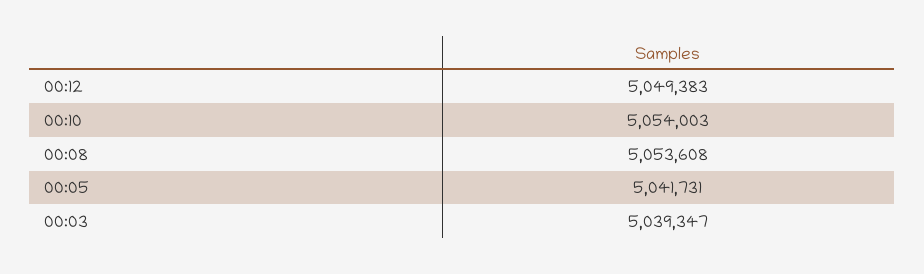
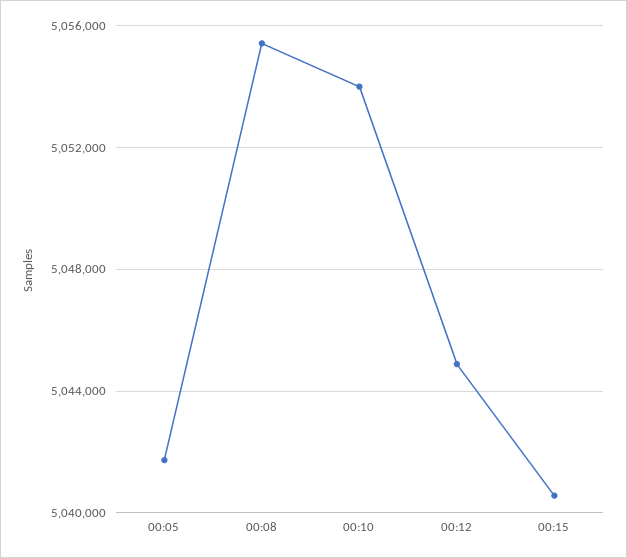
00:12: 5049383 -> 5045000
00:08: 5053608 -> 5055500
00:03: 5039347 -> none
00:15: none -> 5040500

